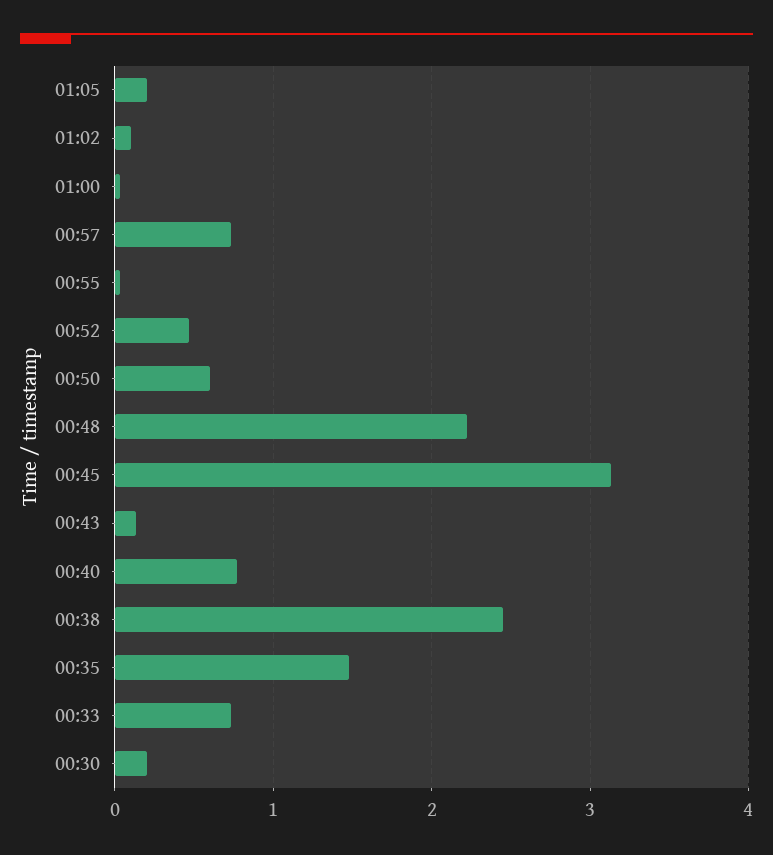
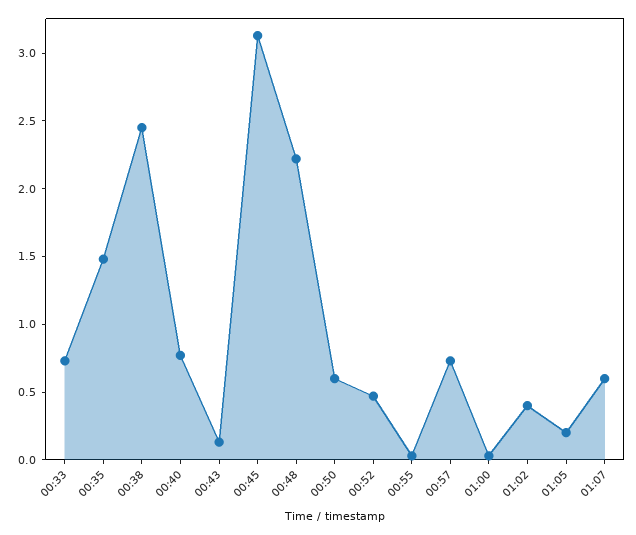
01:02: 0.1 -> 0.4
00:30: 0.2 -> none
01:07: none -> 0.6

